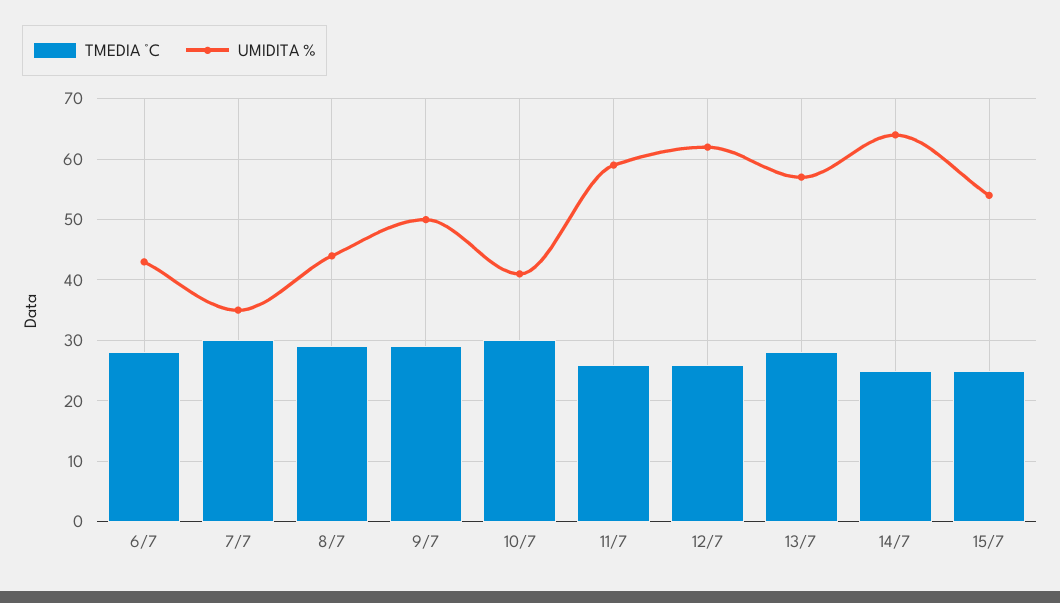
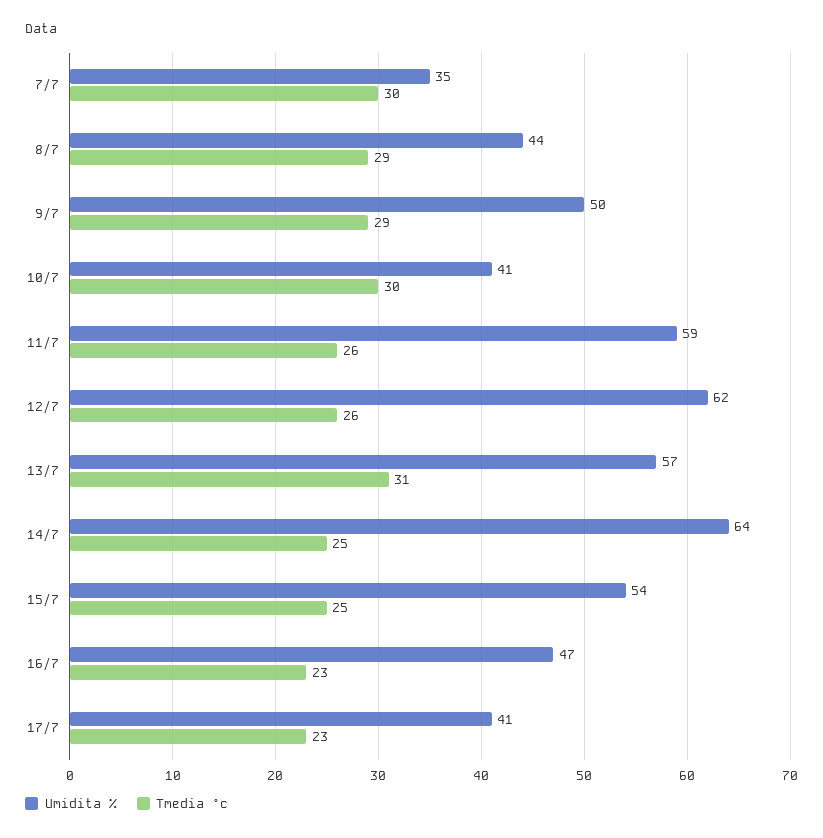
TMEDIA °C, 6/7: 28 -> none
UMIDITA %, 6/7: 43 -> none
TMEDIA °C, 13/7: 28 -> 31
UMIDITA %, 16/7: none -> 47
TMEDIA °C, 16/7: none -> 23
UMIDITA %, 17/7: none -> 41
TMEDIA °C, 17/7: none -> 23

